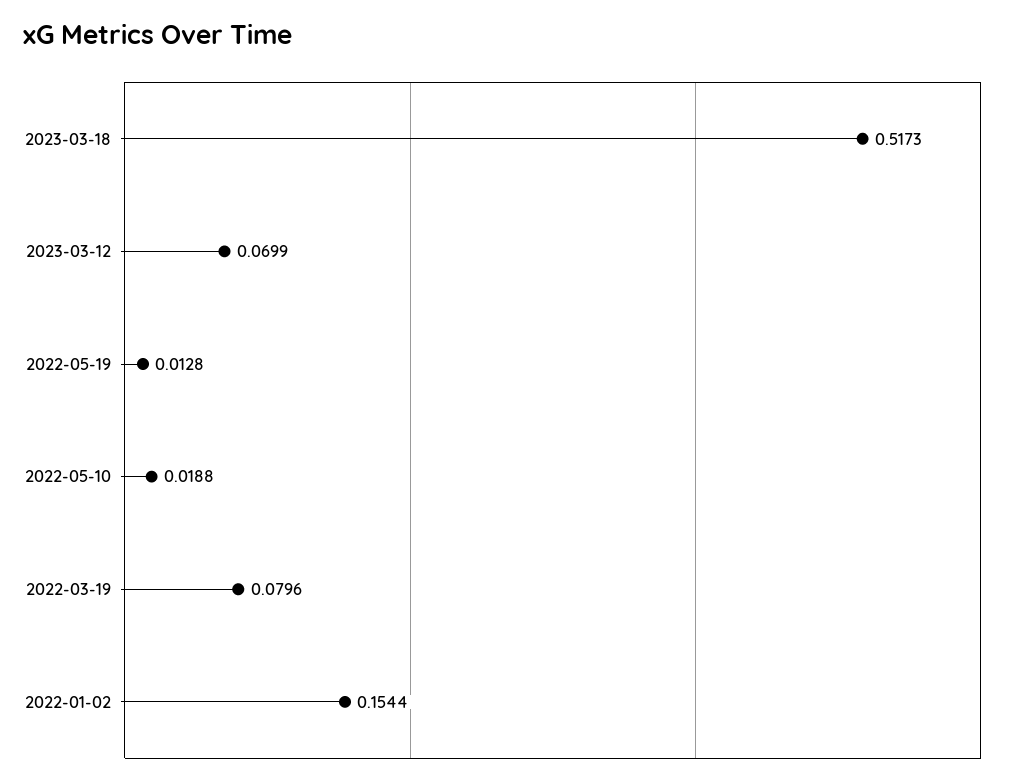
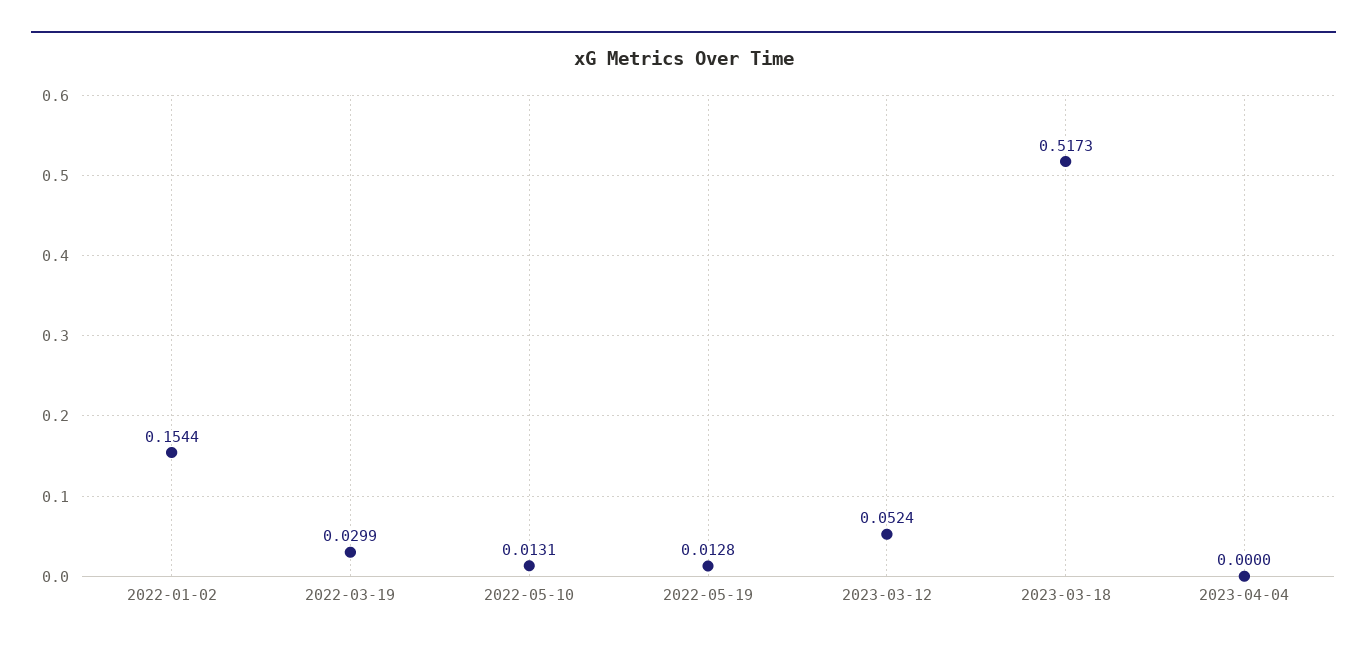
2023-03-12: 0.0699 -> 0.0524
2022-05-10: 0.0188 -> 0.0131
2022-03-19: 0.0796 -> 0.0299
2023-04-04: none -> 0

